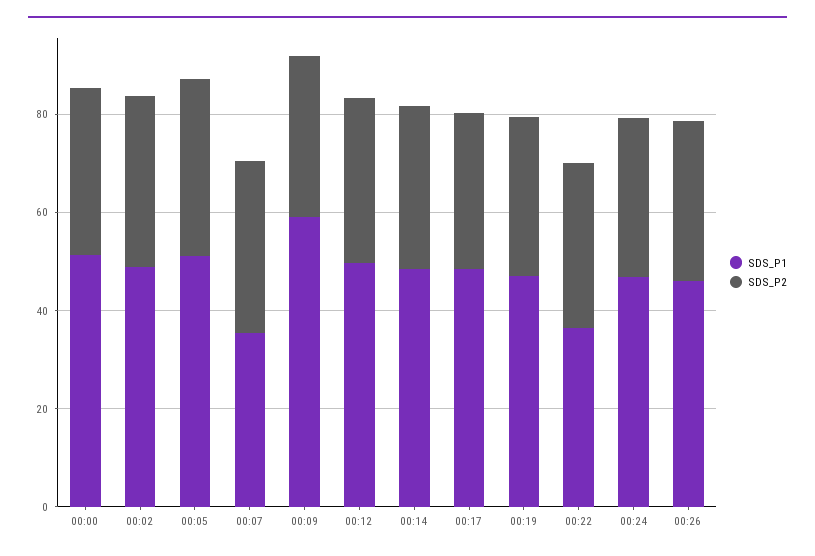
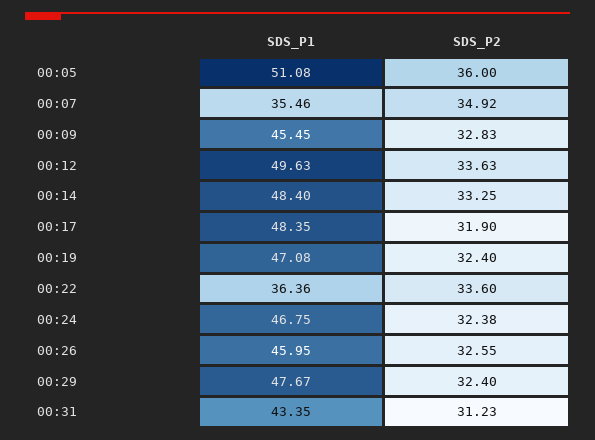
SDS_P1, 00:00: 50 -> none
SDS_P2, 00:00: 35 -> none
SDS_P1, 00:02: 50 -> none
SDS_P2, 00:02: 35 -> none
SDS_P1, 00:09: 60 -> 45.45
SDS_P1, 00:29: none -> 47.67
SDS_P2, 00:29: none -> 32.4
SDS_P1, 00:31: none -> 43.35
SDS_P2, 00:31: none -> 31.23

